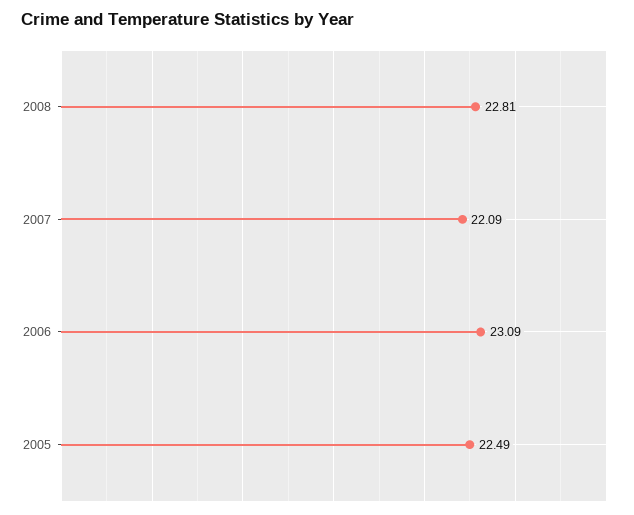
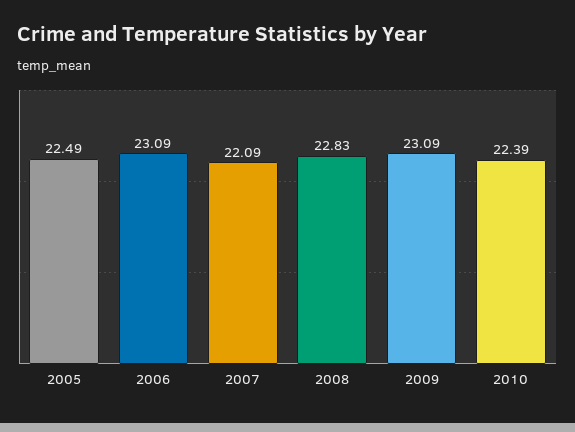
2008: 22.81 -> 22.83
2009: none -> 23.09
2010: none -> 22.39

